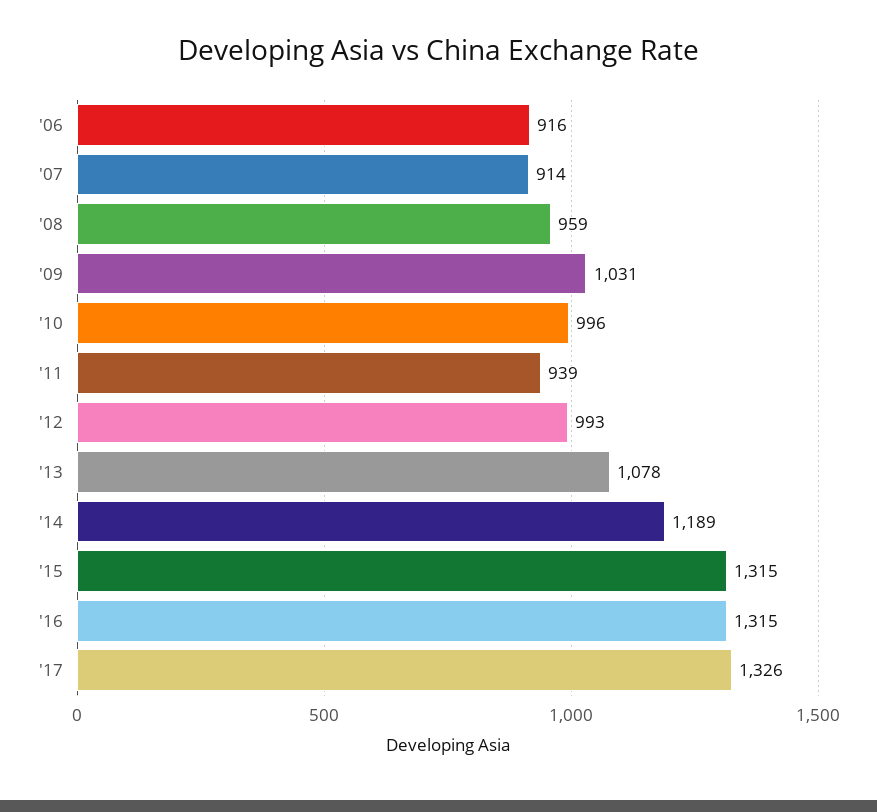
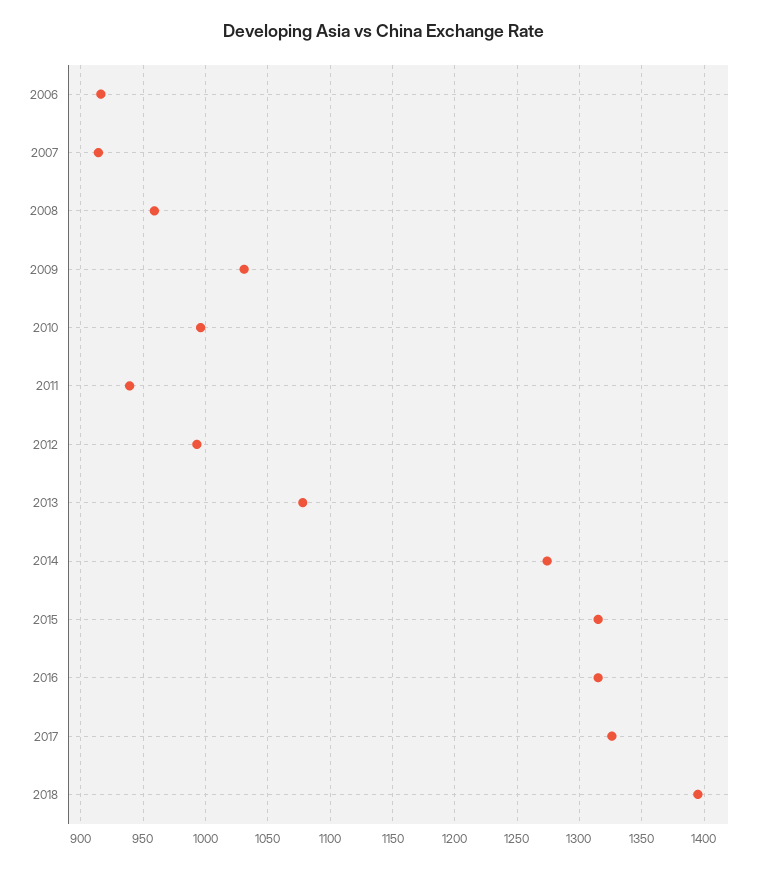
'14: 1189 -> 1275
2018: none -> 1395

